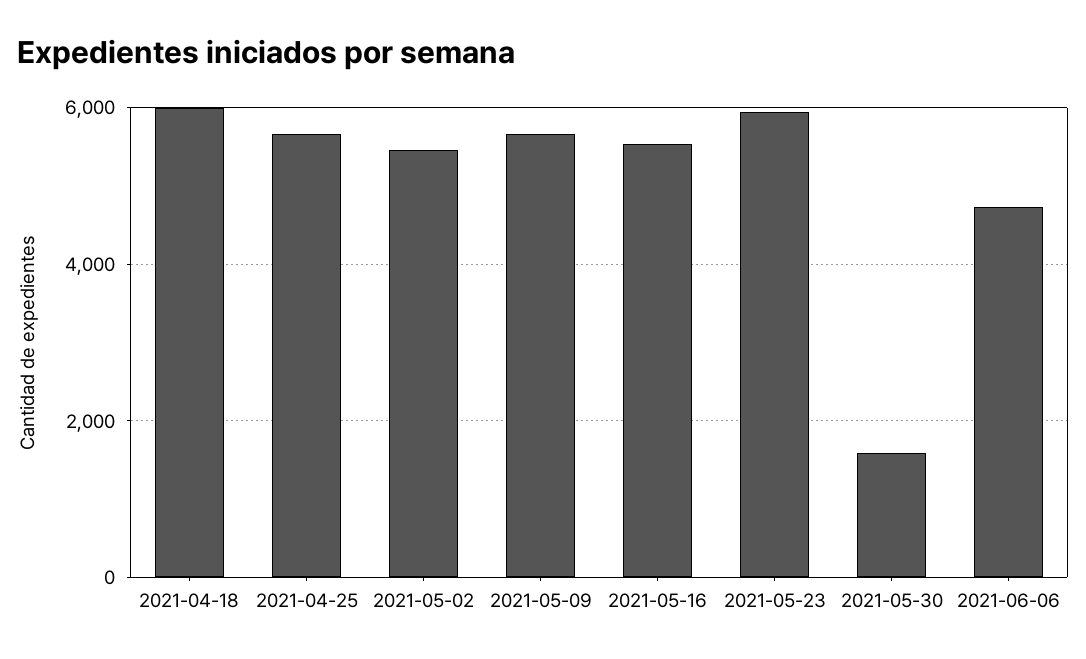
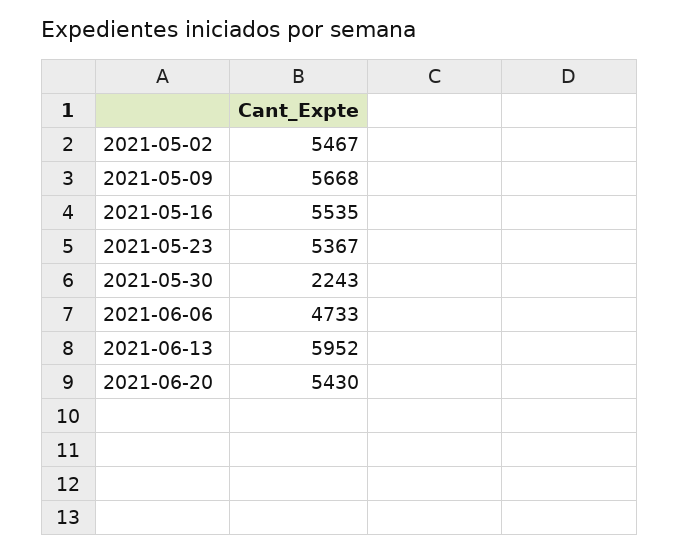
2021-04-18: 6000 -> none
2021-04-25: 5600 -> none
2021-05-23: 6000 -> 5367
2021-05-30: 1600 -> 2243
2021-06-13: none -> 5952
2021-06-20: none -> 5430

